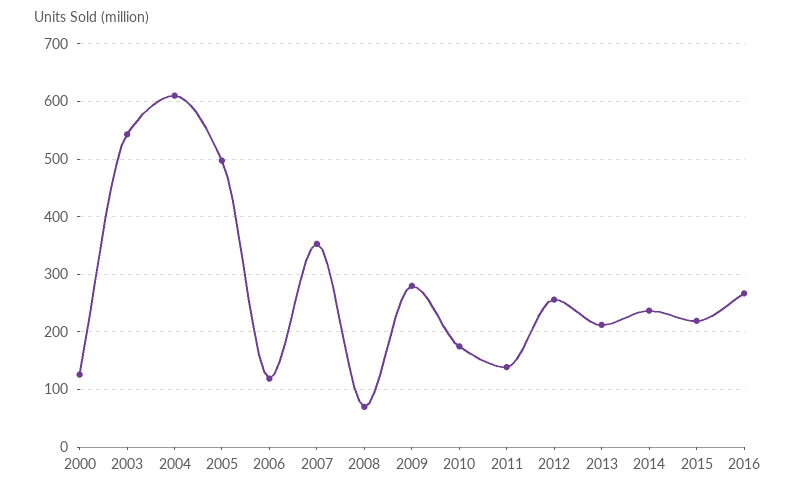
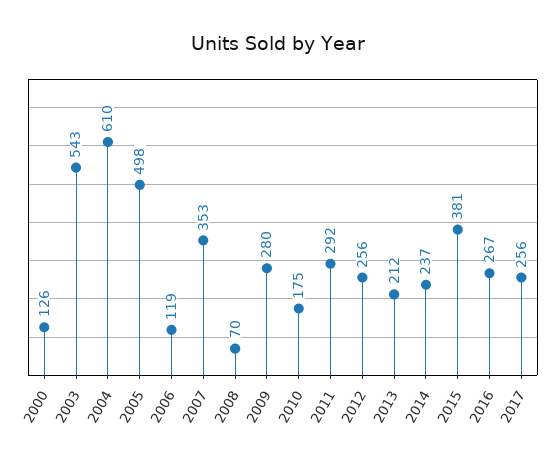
2011: 140 -> 292
2015: 220 -> 381
2017: none -> 256

